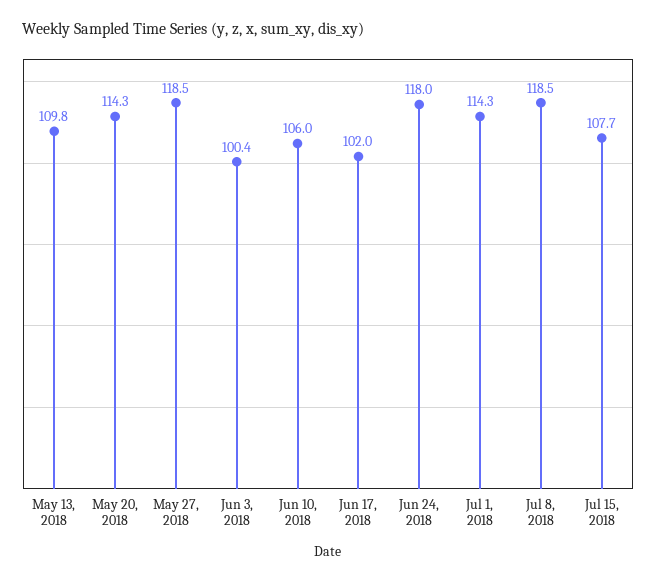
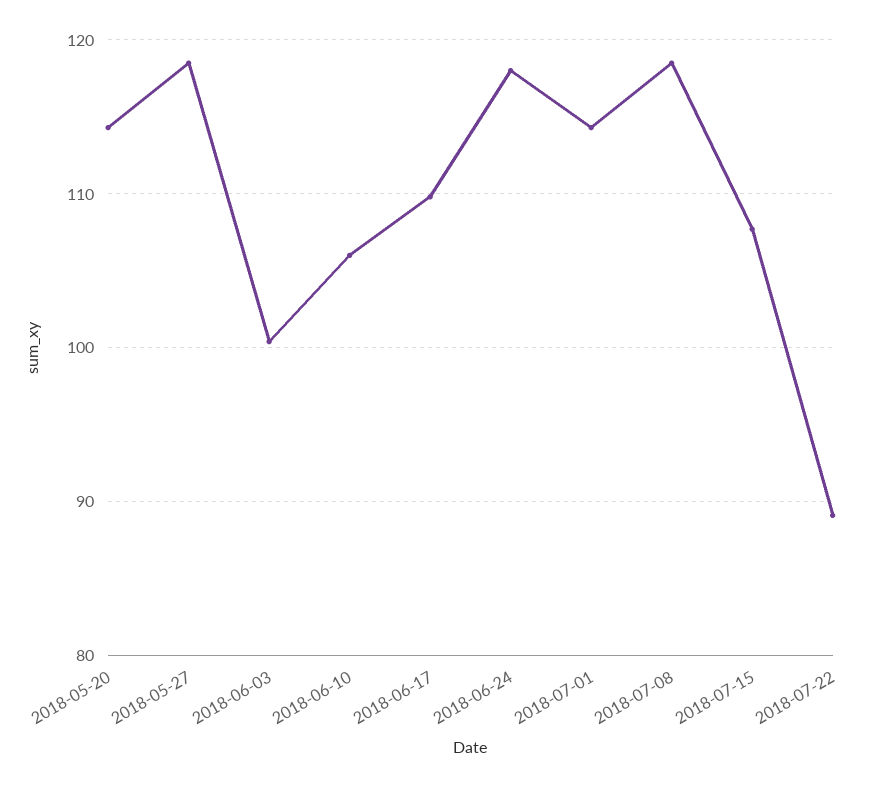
May 13, 2018: 109.8 -> none
Jun 17, 2018: 102 -> 110
2018-07-22: none -> 89

